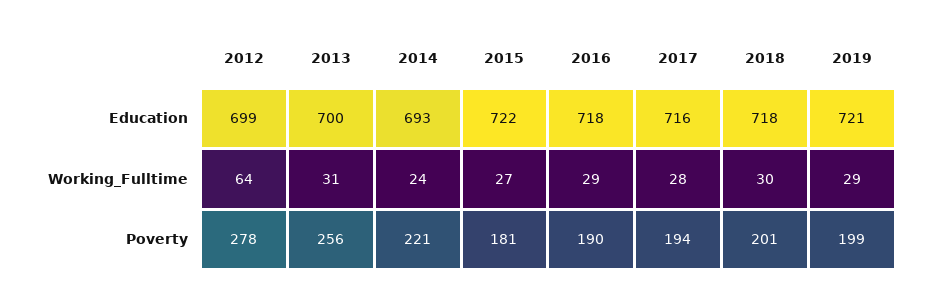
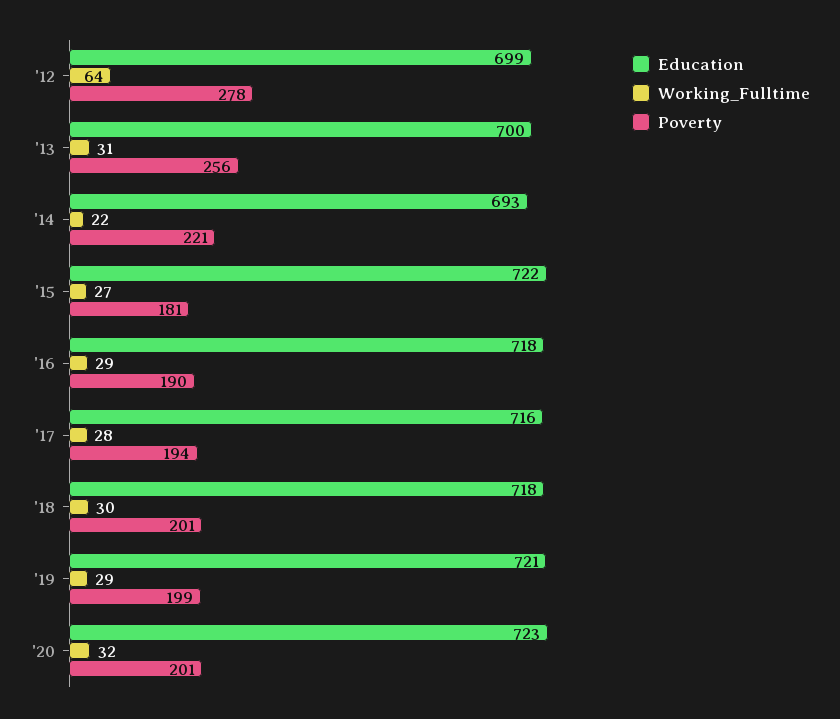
Working_Fulltime, 2014: 24 -> 22
Education, '20: none -> 723
Working_Fulltime, '20: none -> 32
Poverty, '20: none -> 201

